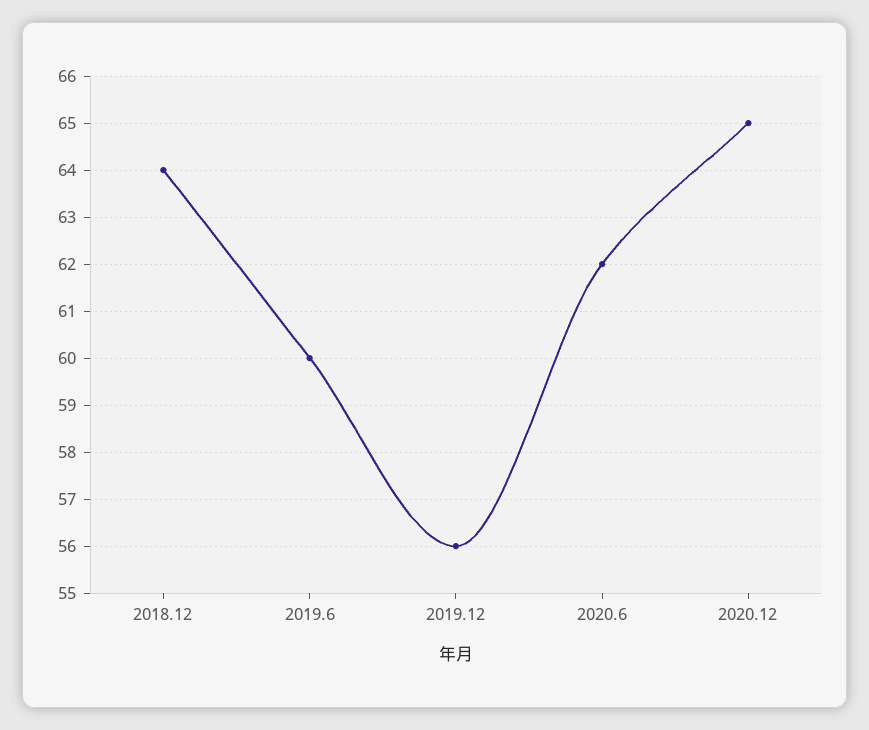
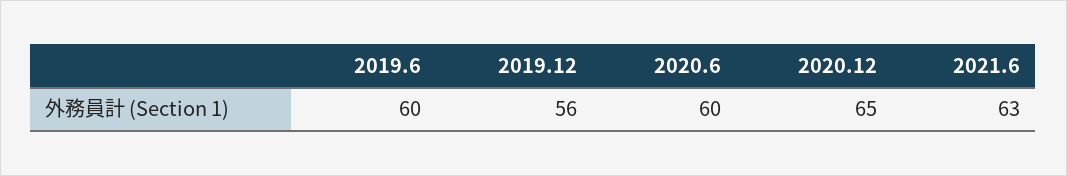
2018.12: 64 -> none
2020.6: 62 -> 60
2021.6: none -> 63

